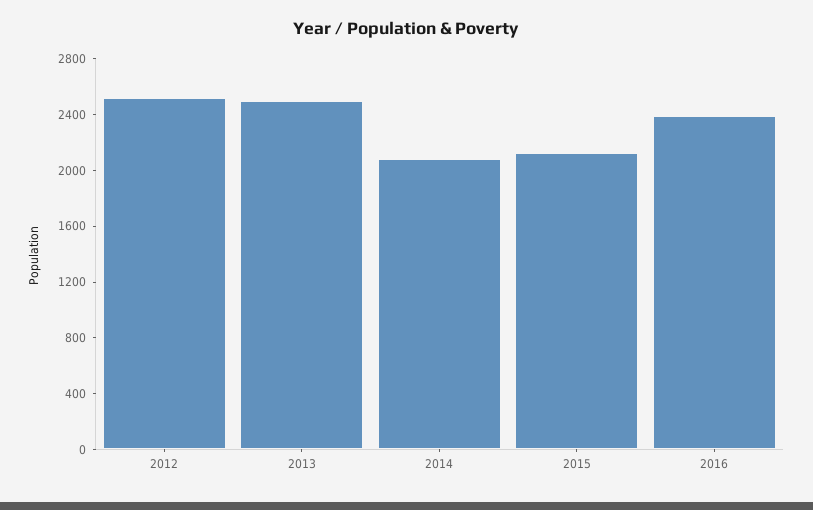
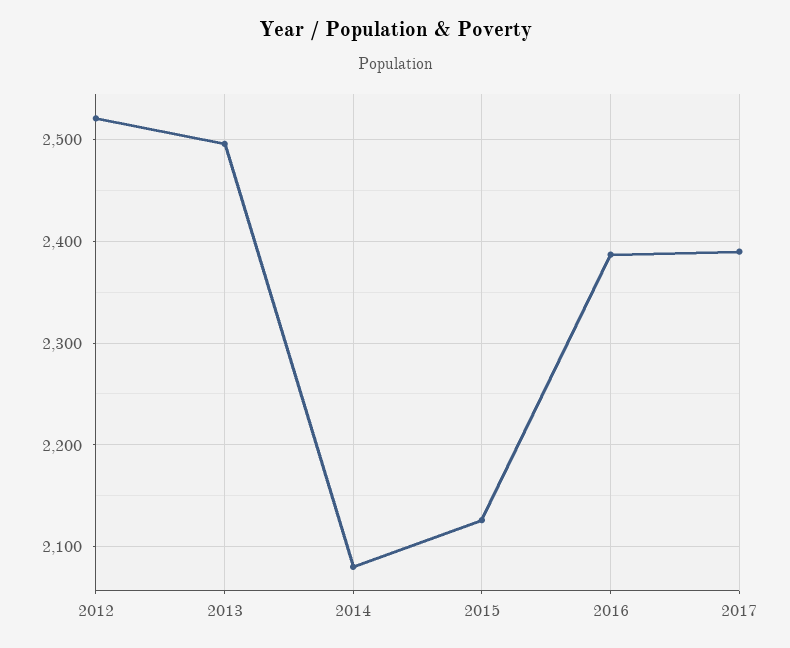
2017: none -> 2390

